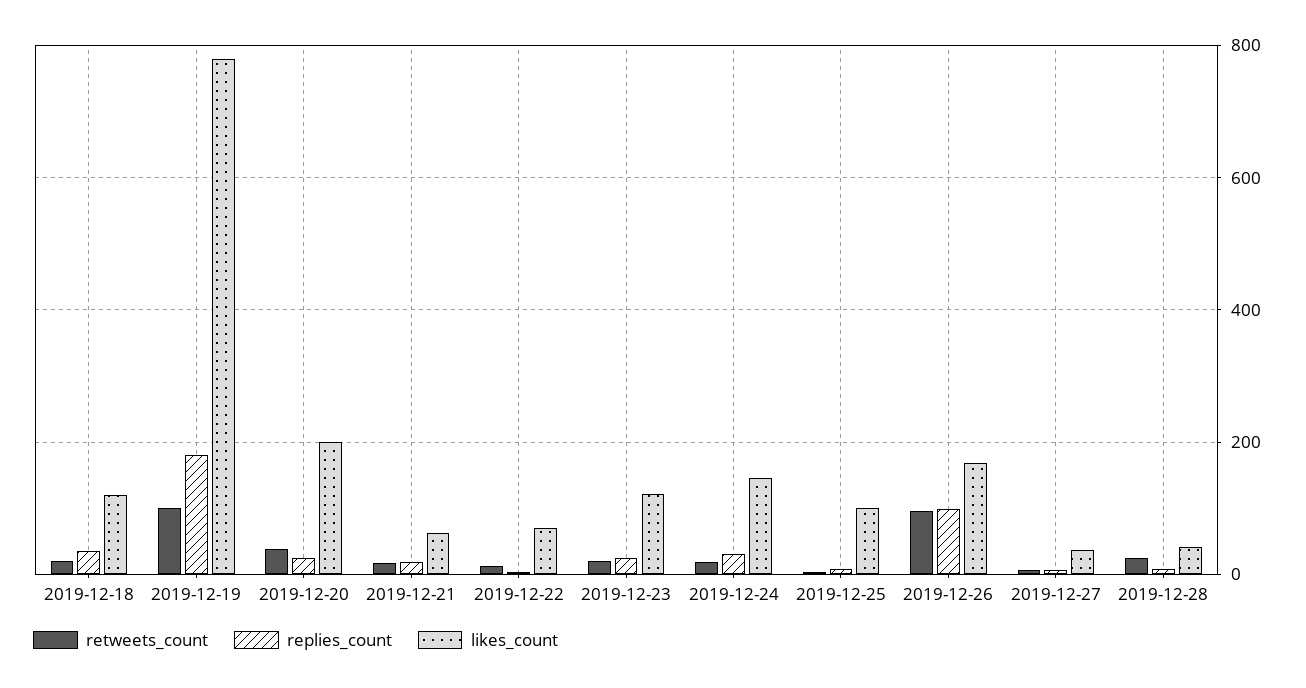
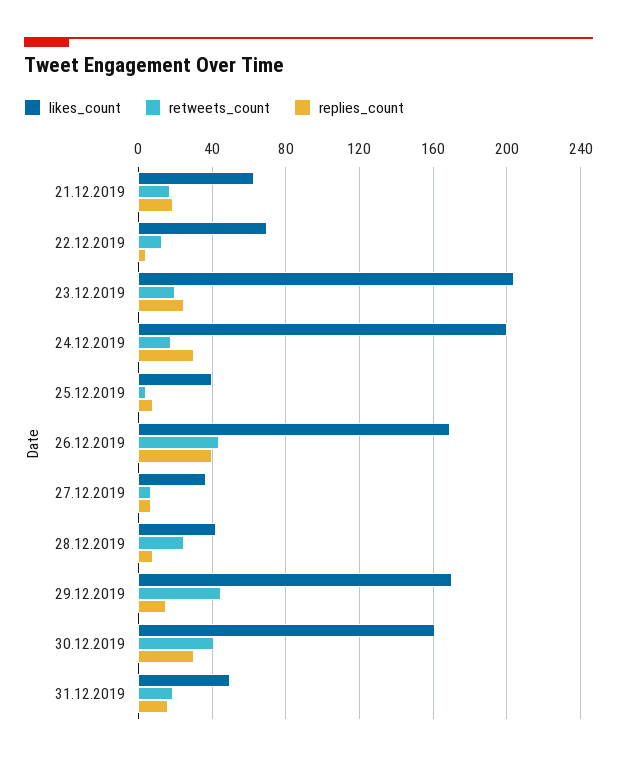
retweets_count, 2019-12-18: 20 -> none
replies_count, 2019-12-18: 40 -> none
likes_count, 2019-12-18: 120 -> none
retweets_count, 2019-12-19: 100 -> none
replies_count, 2019-12-19: 180 -> none
likes_count, 2019-12-19: 780 -> none
retweets_count, 2019-12-20: 40 -> none
replies_count, 2019-12-20: 20 -> none
likes_count, 2019-12-20: 200 -> none
likes_count, 2019-12-23: 120 -> 205
likes_count, 2019-12-24: 140 -> 200
likes_count, 2019-12-25: 100 -> 40
retweets_count, 2019-12-26: 100 -> 45
replies_count, 2019-12-26: 100 -> 40
likes_count, 29.12.2019: none -> 170
retweets_count, 29.12.2019: none -> 45
replies_count, 29.12.2019: none -> 15
likes_count, 30.12.2019: none -> 160
retweets_count, 30.12.2019: none -> 40
replies_count, 30.12.2019: none -> 30
likes_count, 31.12.2019: none -> 50
retweets_count, 31.12.2019: none -> 20
replies_count, 31.12.2019: none -> 15

